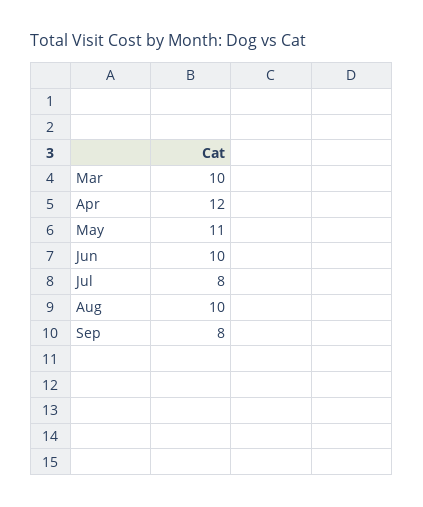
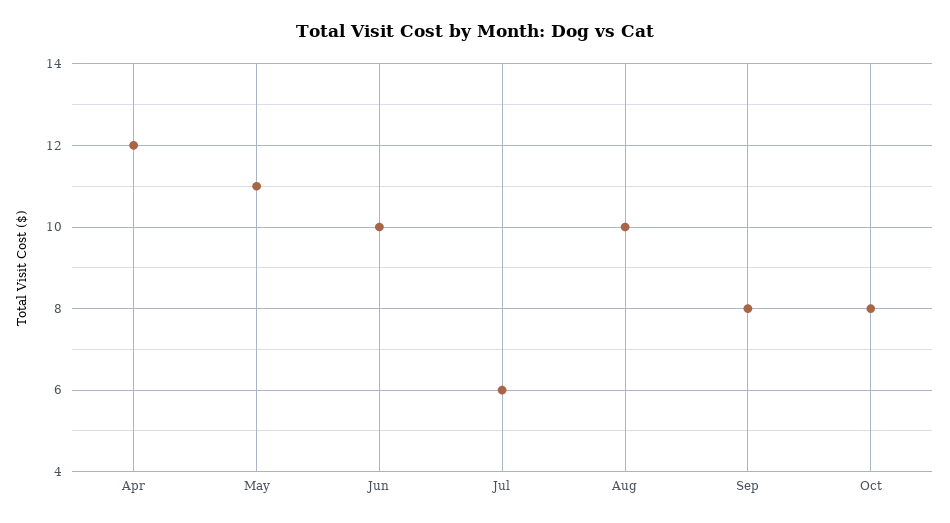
Mar: 10 -> none
Jul: 8 -> 6
Oct: none -> 8

